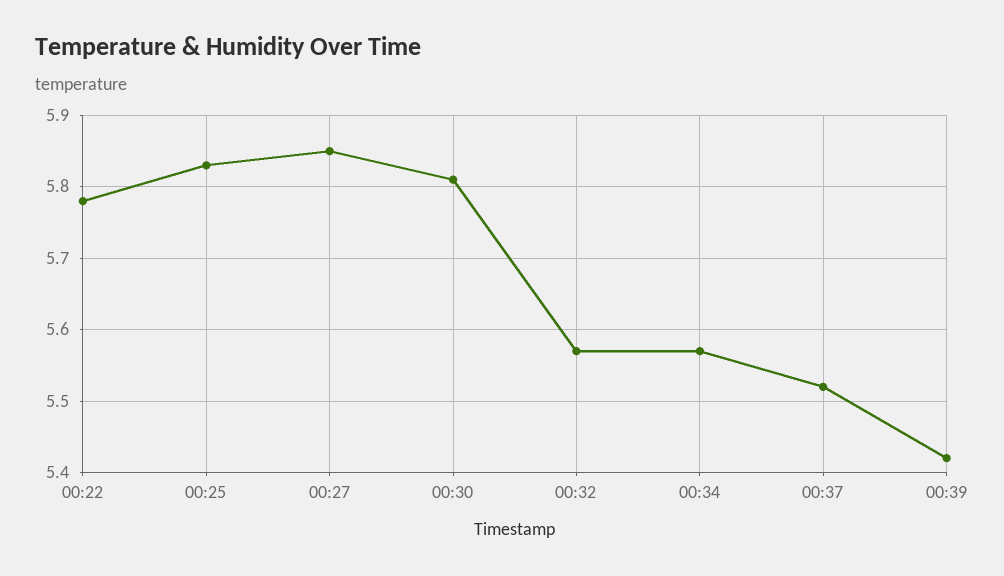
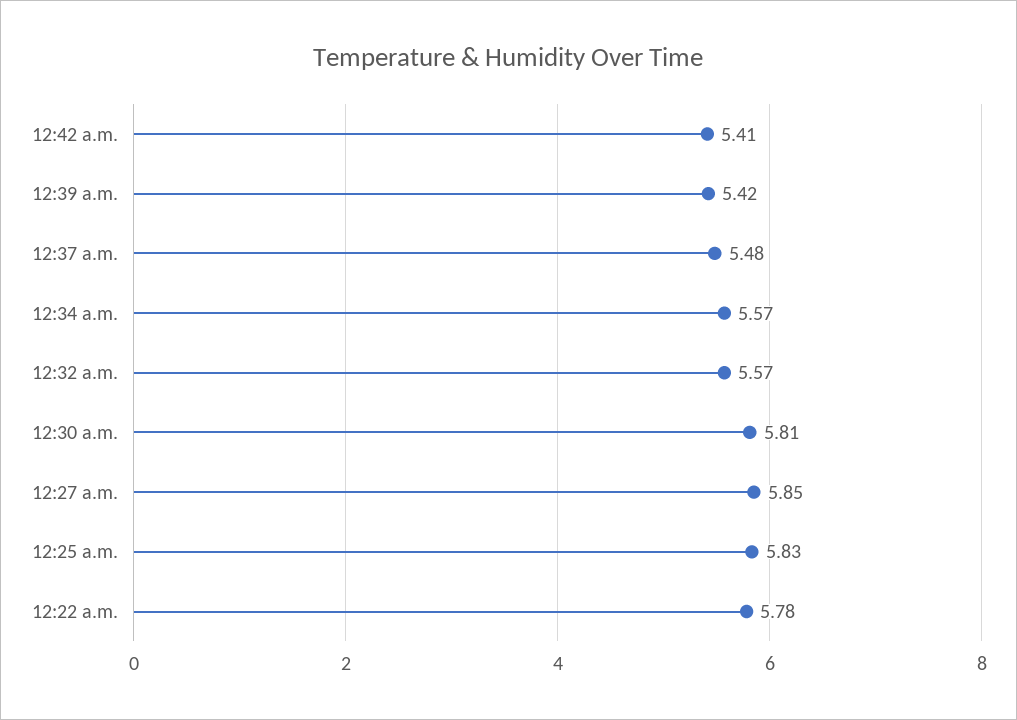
00:37: 5.52 -> 5.48
12:42 a.m.: none -> 5.41

